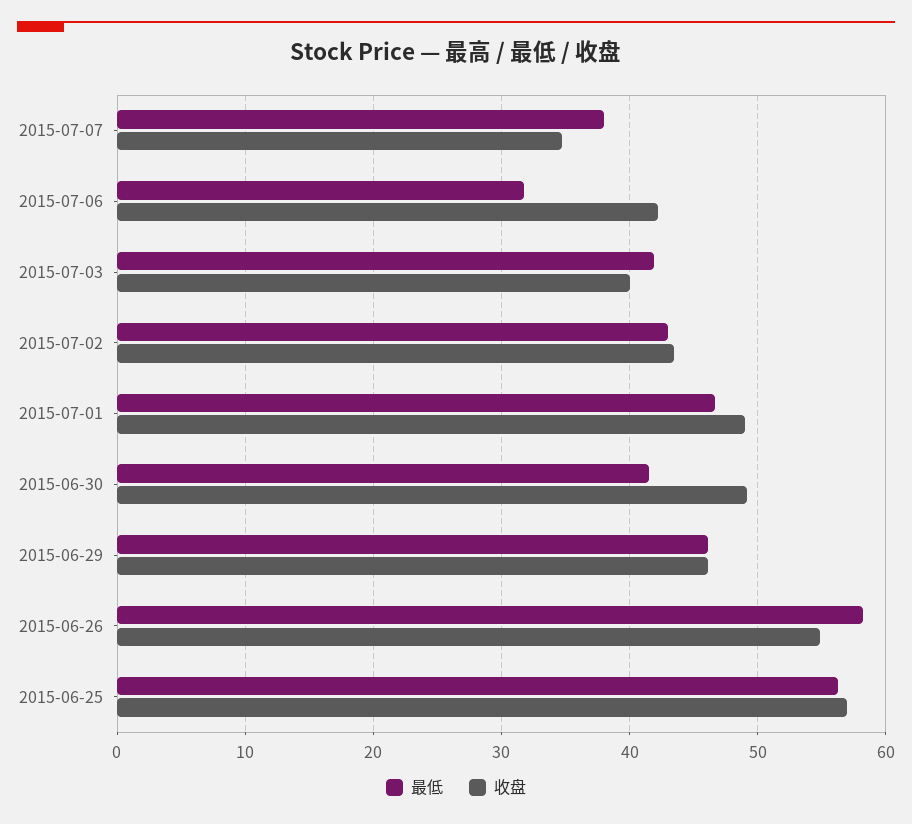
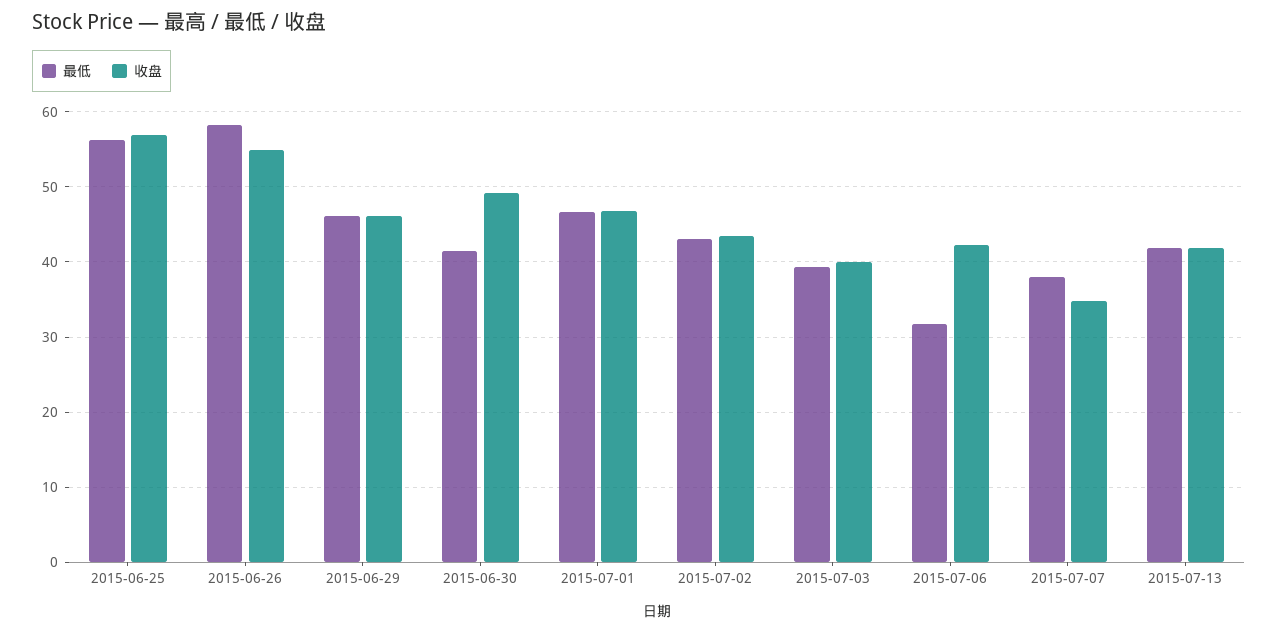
最低, 2015-07-03: 42 -> 39
收盘, 2015-07-01: 49 -> 47
最低, 2015-07-13: none -> 42
收盘, 2015-07-13: none -> 42

